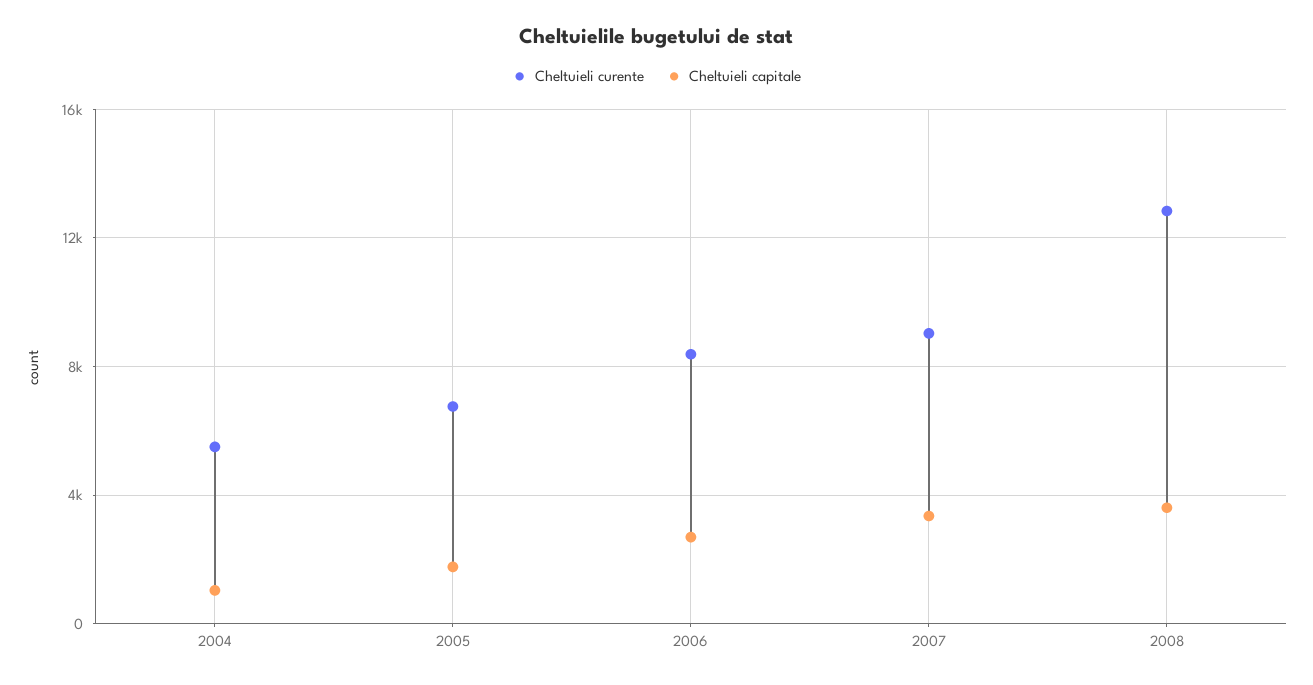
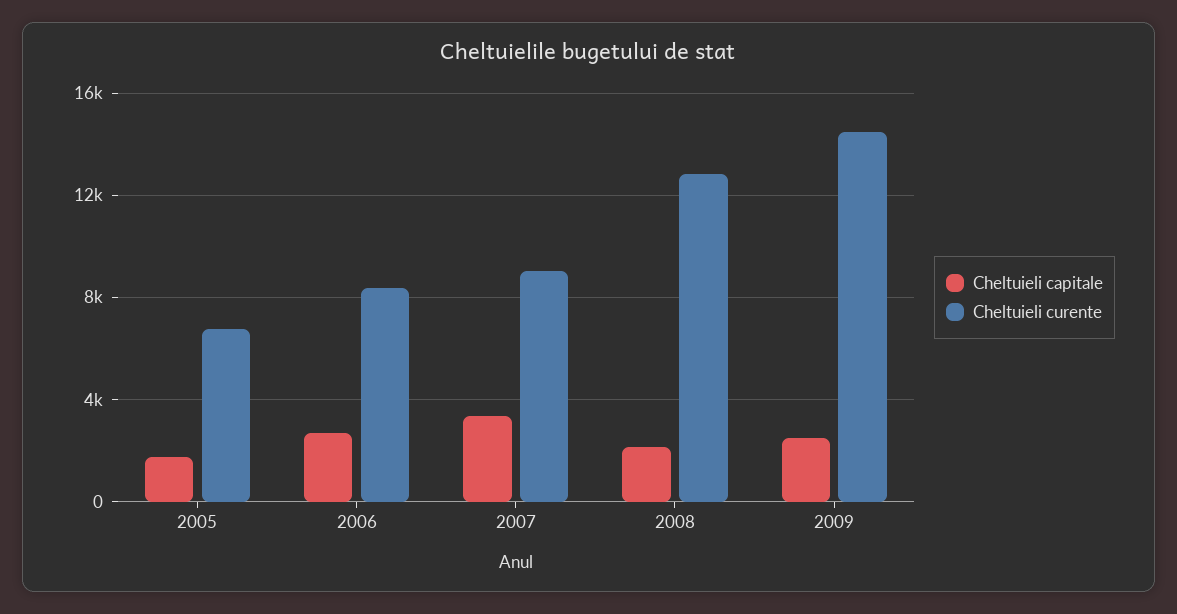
Cheltuieli curente, 2004: 5500 -> none
Cheltuieli capitale, 2004: 1000 -> none
Cheltuieli capitale, 2008: 3500 -> 2000
Cheltuieli capitale, 2009: none -> 2500
Cheltuieli curente, 2009: none -> 14500

